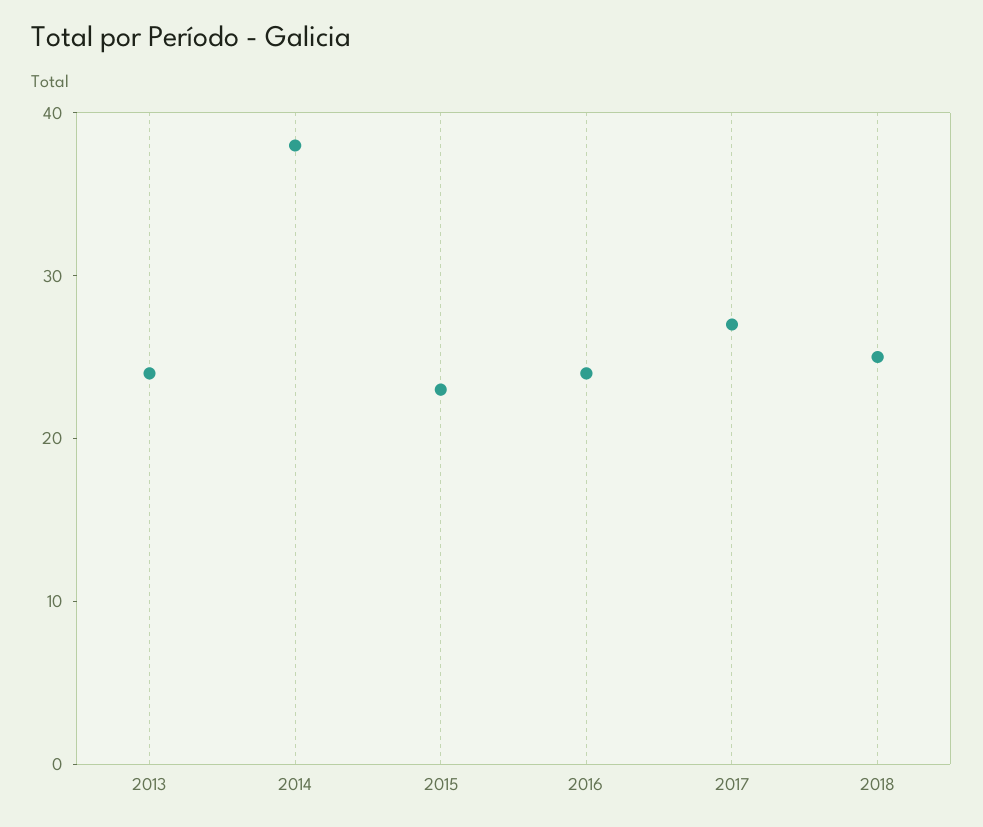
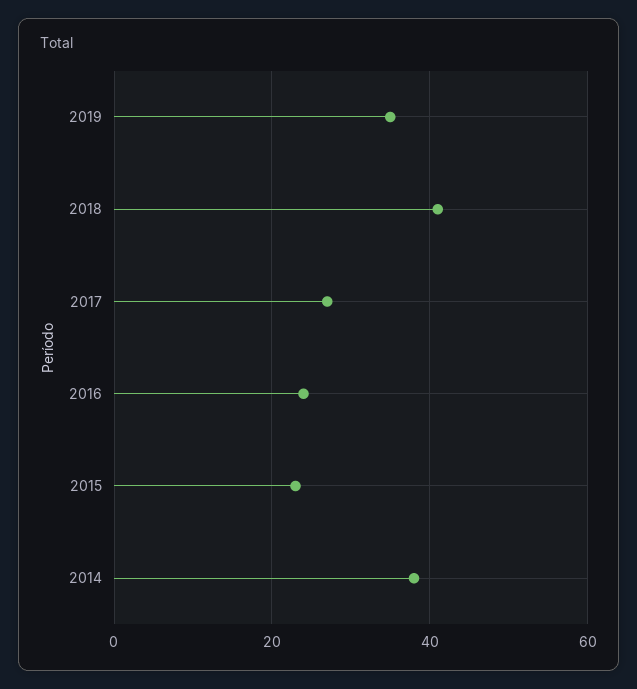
2013: 24 -> none
2018: 25 -> 40
2019: none -> 35

